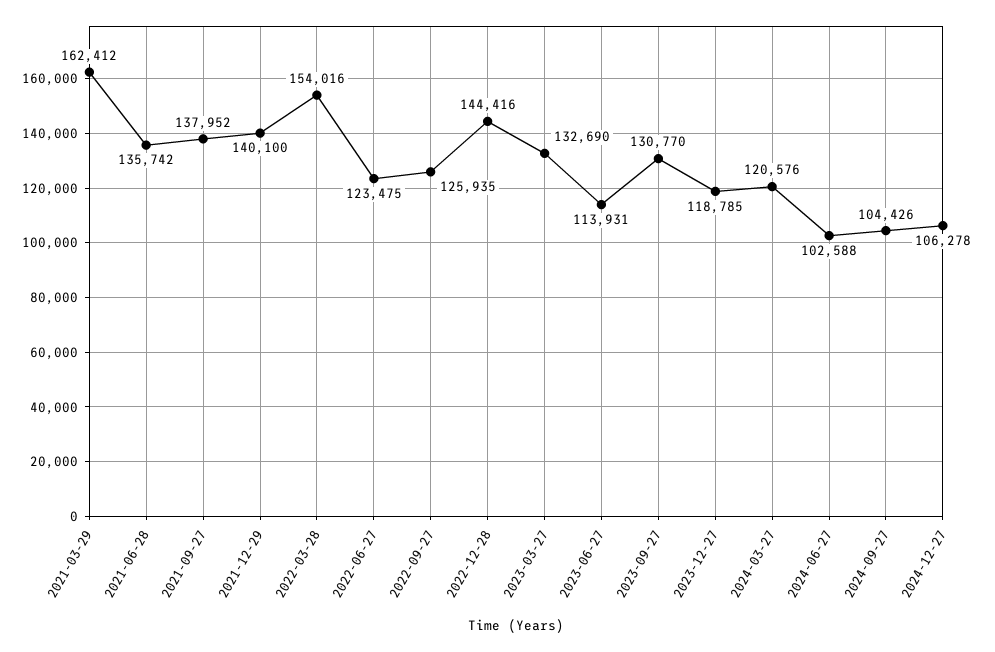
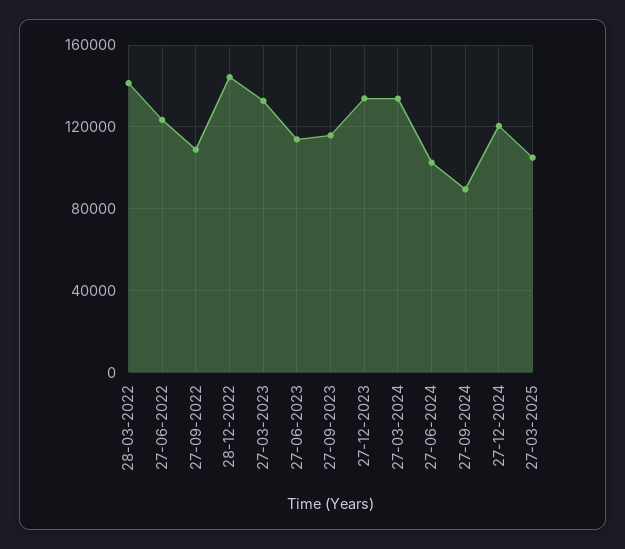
2021-03-29: 162412 -> none
2021-06-28: 135742 -> none
2021-09-27: 137952 -> none
2021-12-29: 140100 -> none
2022-03-28: 154016 -> 140000
2022-09-27: 125935 -> 110000
2023-09-27: 130770 -> 115000
2023-12-27: 118785 -> 135000
2024-03-27: 120576 -> 135000
2024-09-27: 104426 -> 90000
2024-12-27: 106278 -> 120000
27-03-2025: none -> 105000

